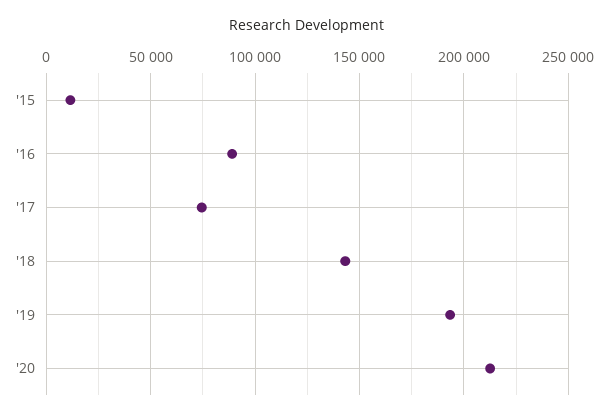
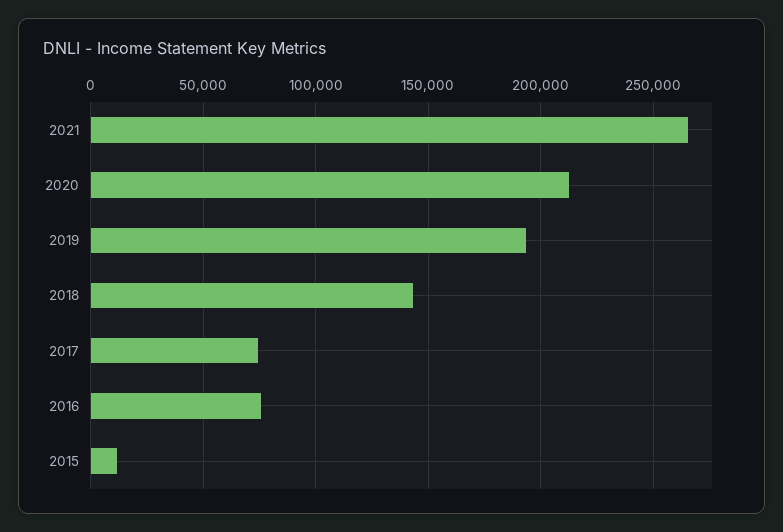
'16: 90000 -> 75000
2021: none -> 265000

